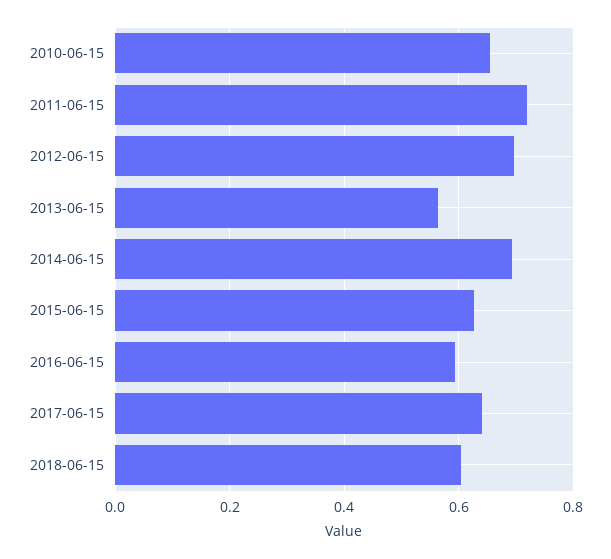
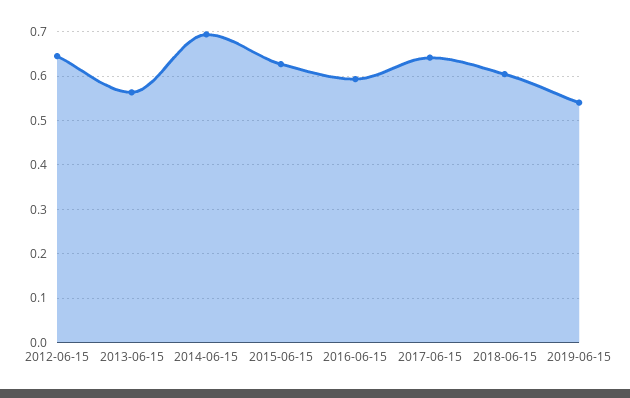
2010-06-15: 0.66 -> none
2011-06-15: 0.72 -> none
2012-06-15: 0.7 -> 0.64
2019-06-15: none -> 0.54

